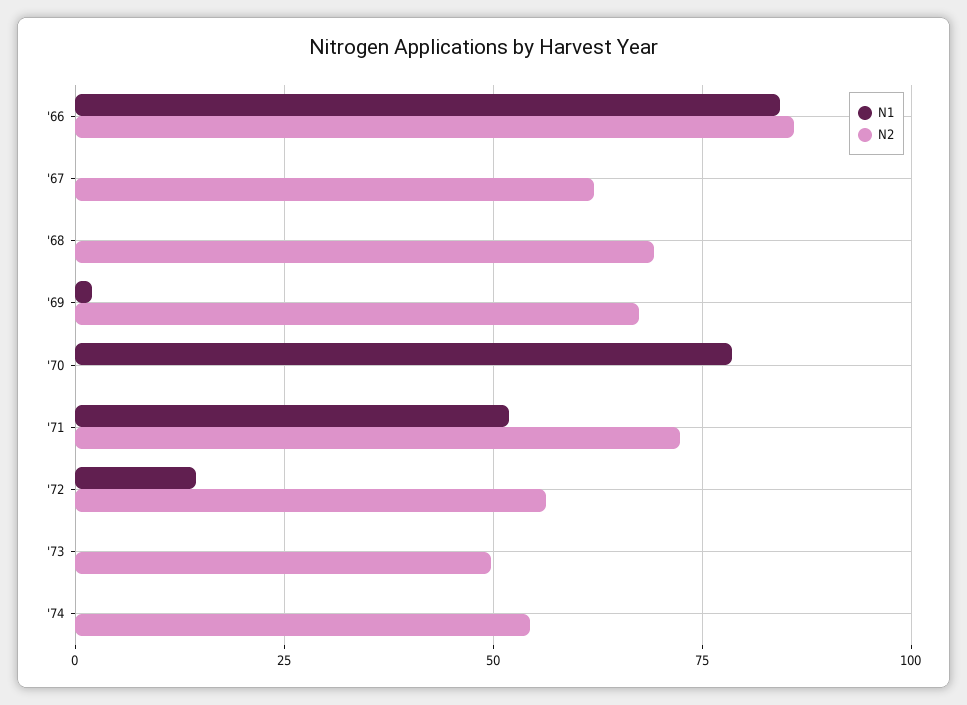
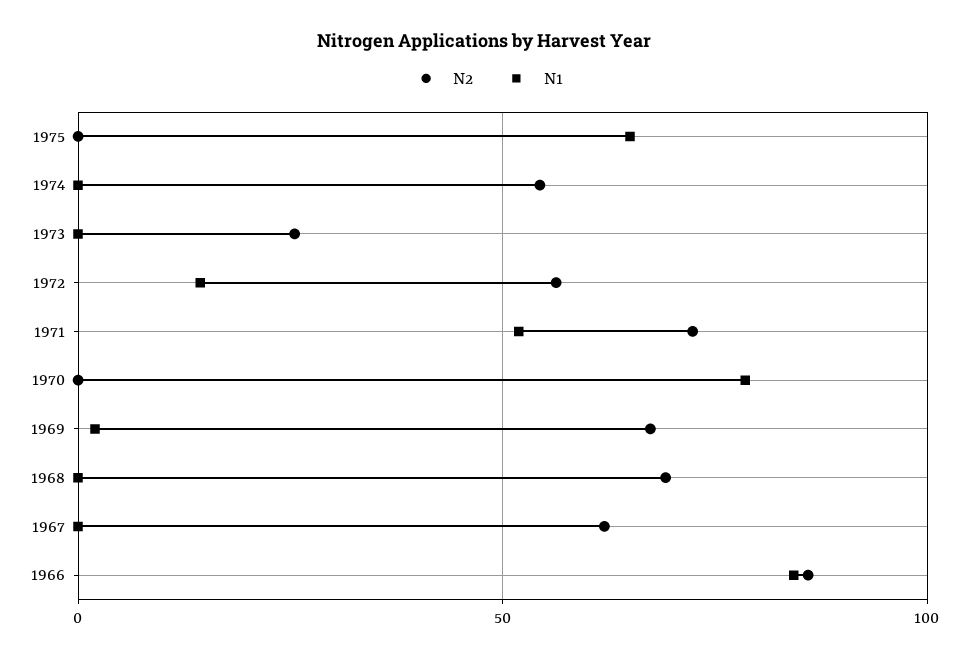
N2, '73: 50 -> 25
N2, 1975: none -> 0
N1, 1975: none -> 65

